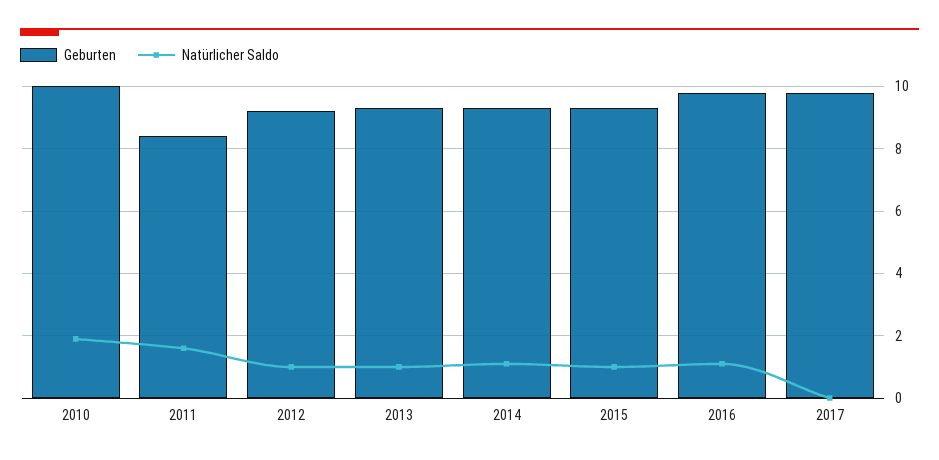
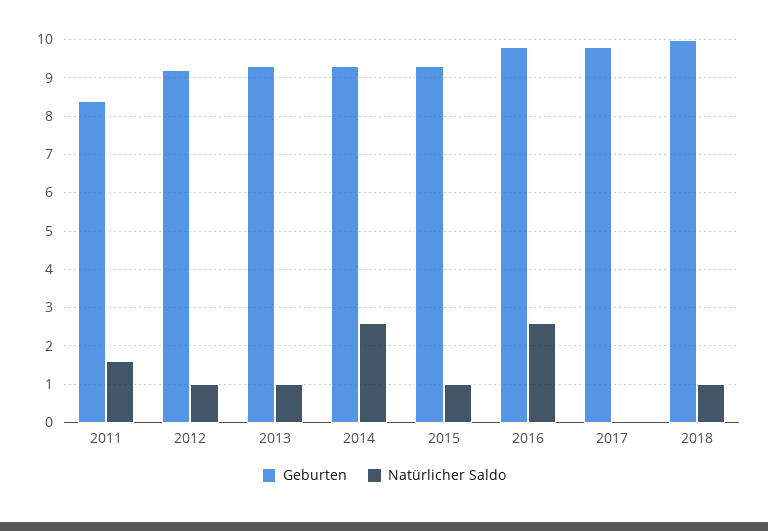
Geburten, 2010: 10 -> none
Natürlicher Saldo, 2010: 2 -> none
Natürlicher Saldo, 2014: 1 -> 2.5
Natürlicher Saldo, 2016: 1 -> 2.5
Geburten, 2018: none -> 10
Natürlicher Saldo, 2018: none -> 1

